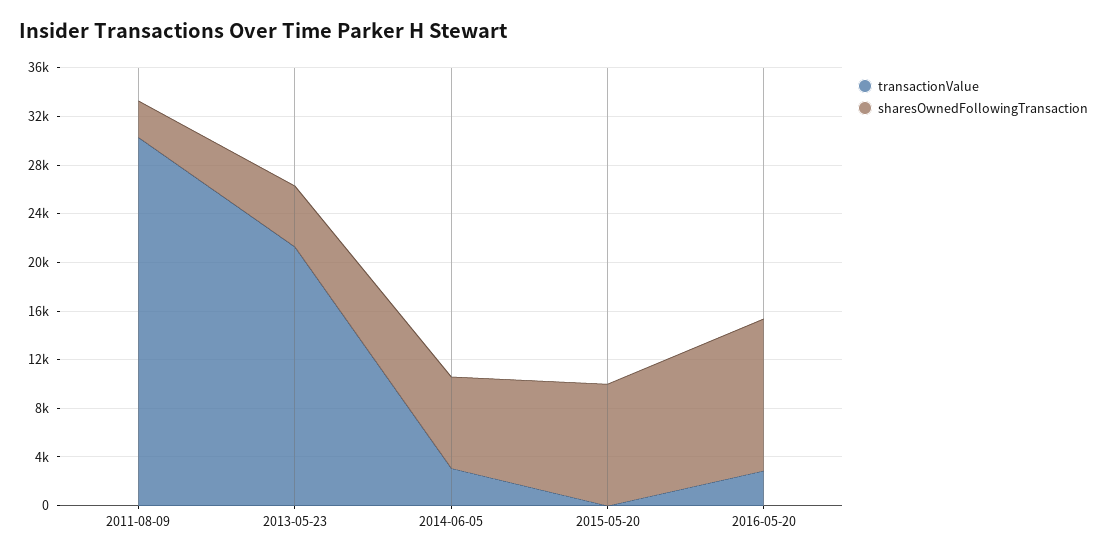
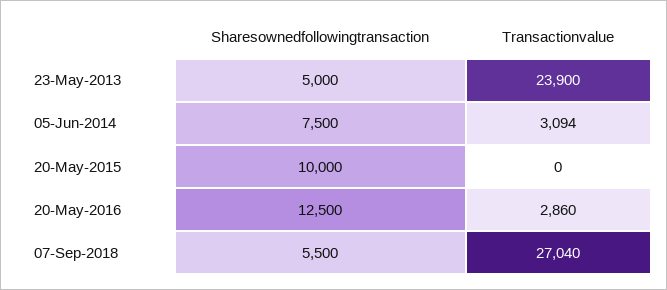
transactionValue, 2011-08-09: 30000 -> none
sharesOwnedFollowingTransaction, 2011-08-09: 3000 -> none
transactionValue, 2013-05-23: 21000 -> 23900
sharesOwnedFollowingTransaction, 07-Sep-2018: none -> 5500
transactionValue, 07-Sep-2018: none -> 27040

